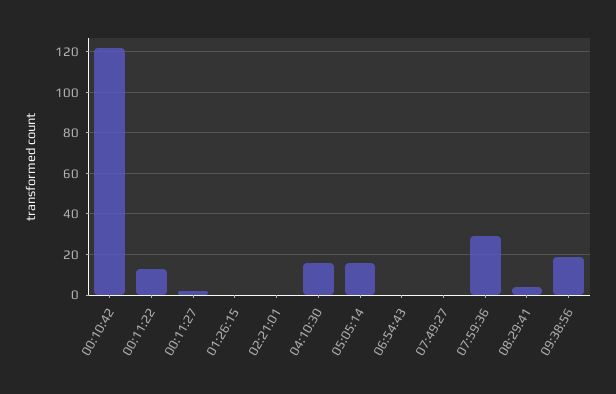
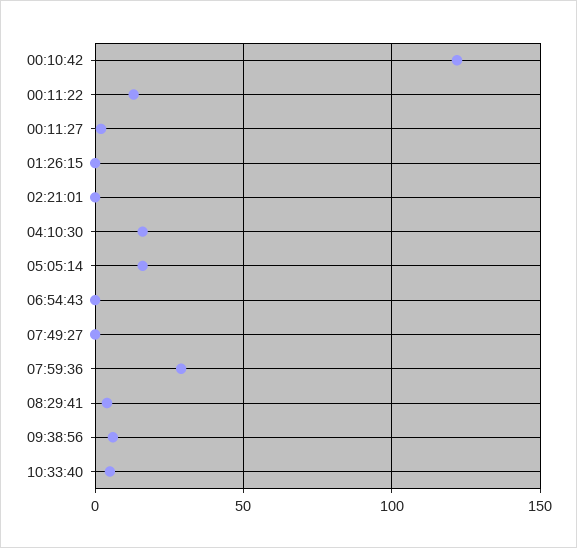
09:38:56: 20 -> 5
10:33:40: none -> 5

